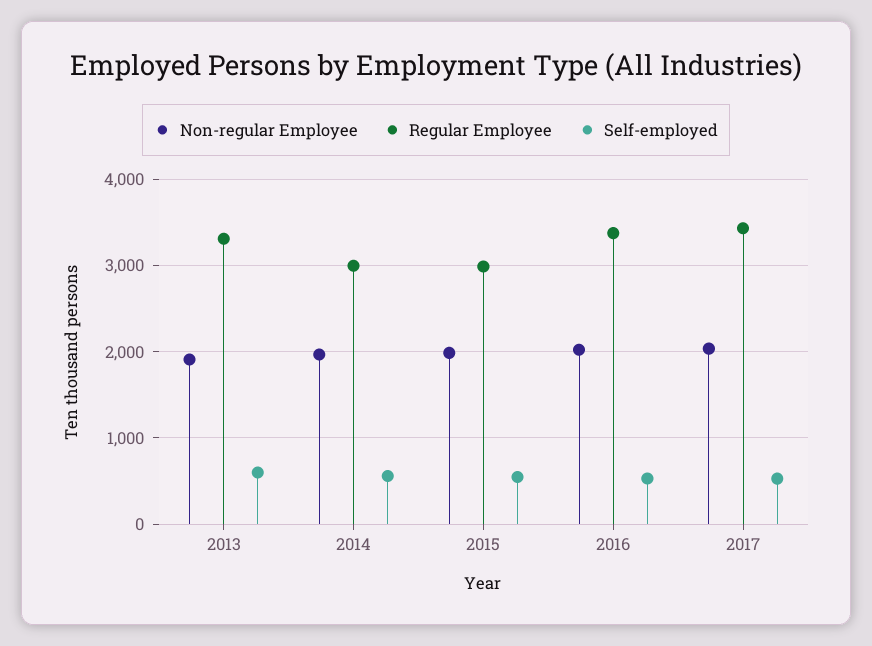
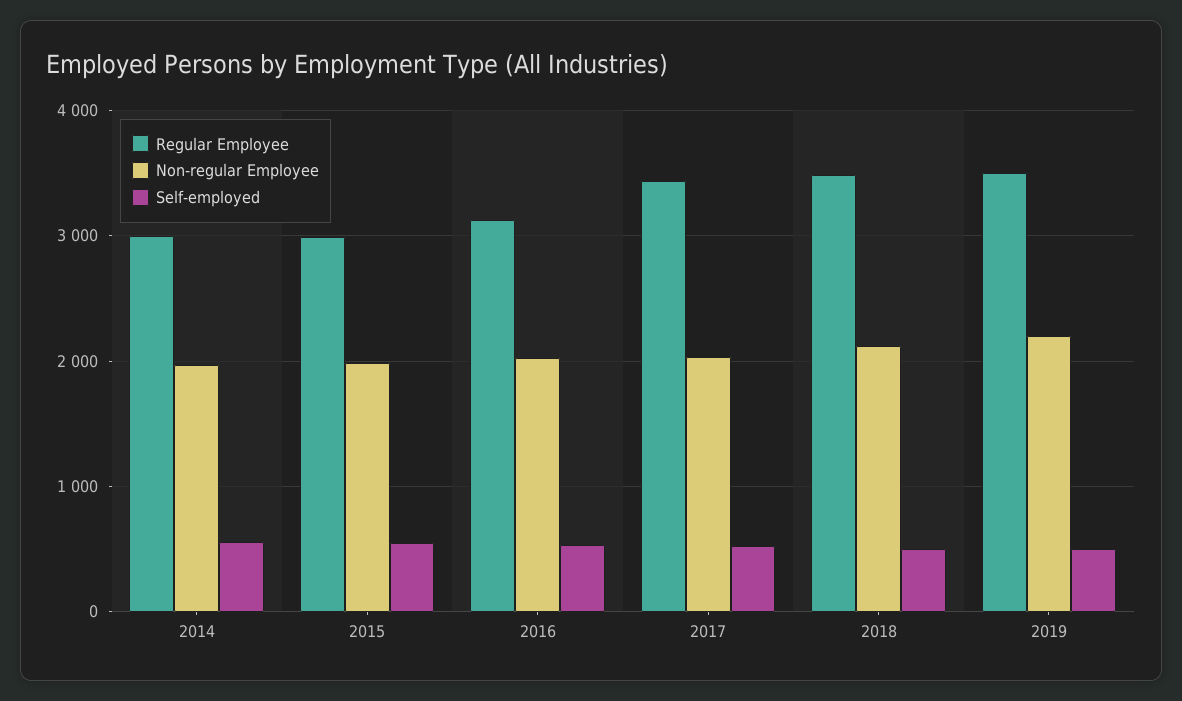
Non-regular Employee, 2013: 1900 -> none
Regular Employee, 2013: 3300 -> none
Self-employed, 2013: 600 -> none
Regular Employee, 2016: 3400 -> 3100
Regular Employee, 2018: none -> 3500
Non-regular Employee, 2018: none -> 2100
Self-employed, 2018: none -> 500
Regular Employee, 2019: none -> 3500
Non-regular Employee, 2019: none -> 2200
Self-employed, 2019: none -> 500

